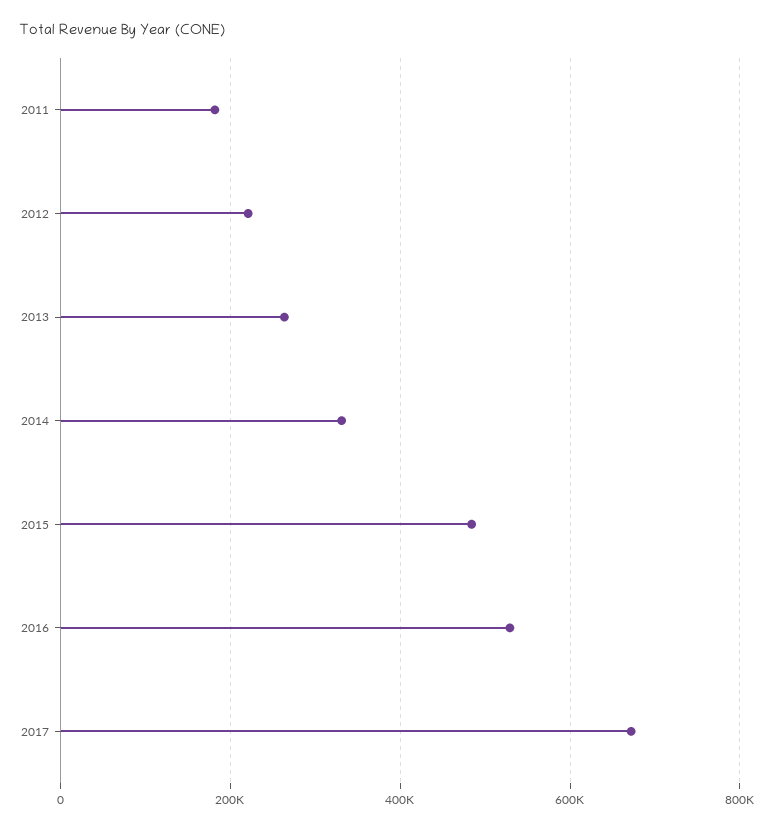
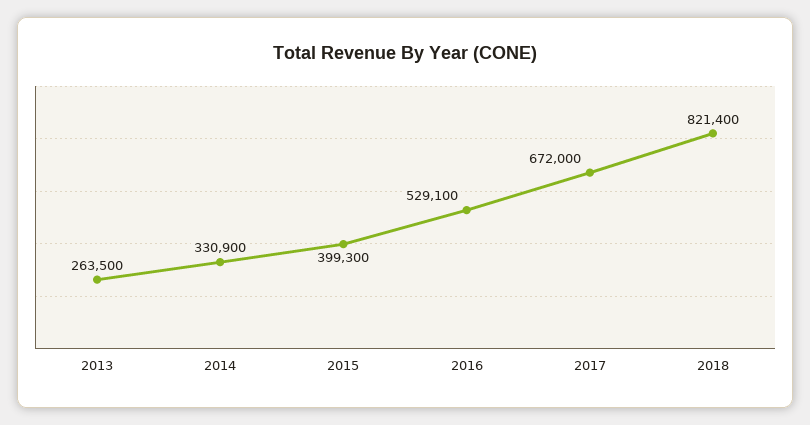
2011: 180000 -> none
2012: 220000 -> none
2015: 480000 -> 399300
2018: none -> 821400

